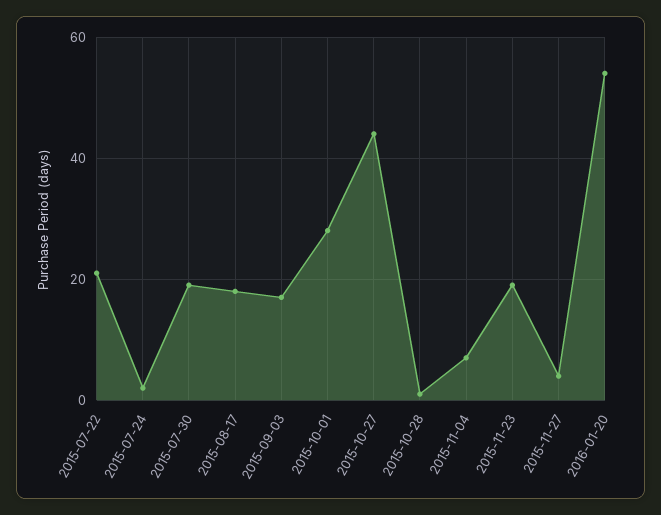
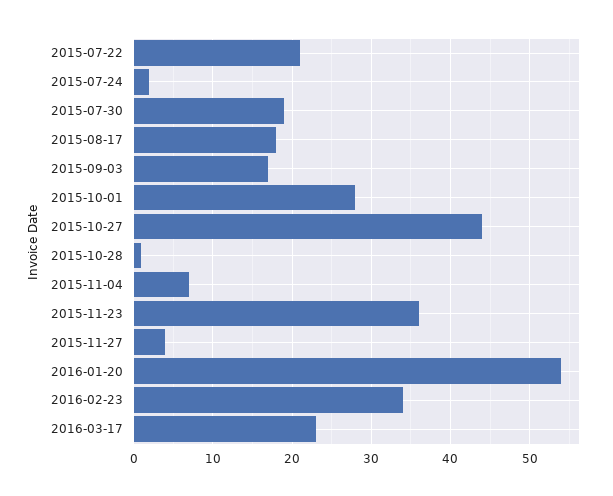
2015-11-23: 20 -> 36
2016-02-23: none -> 34
2016-03-17: none -> 23

